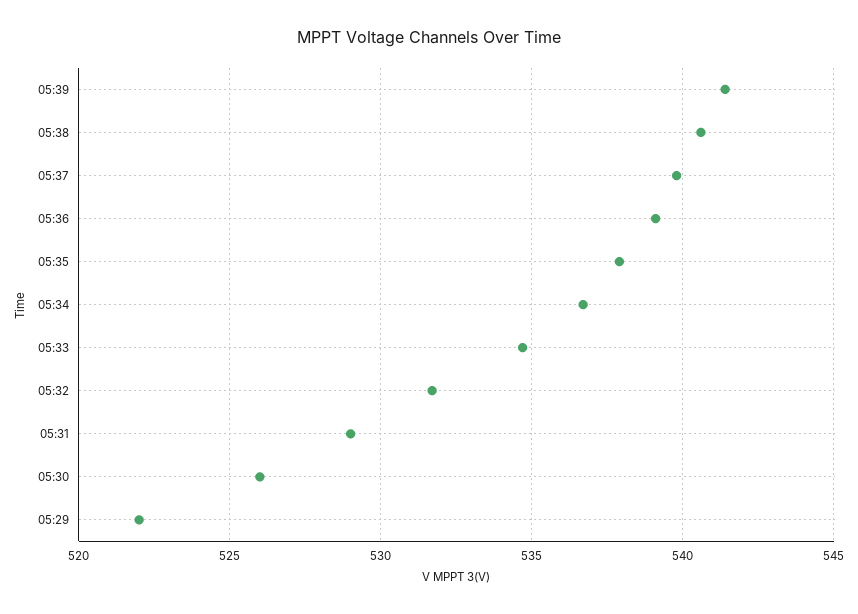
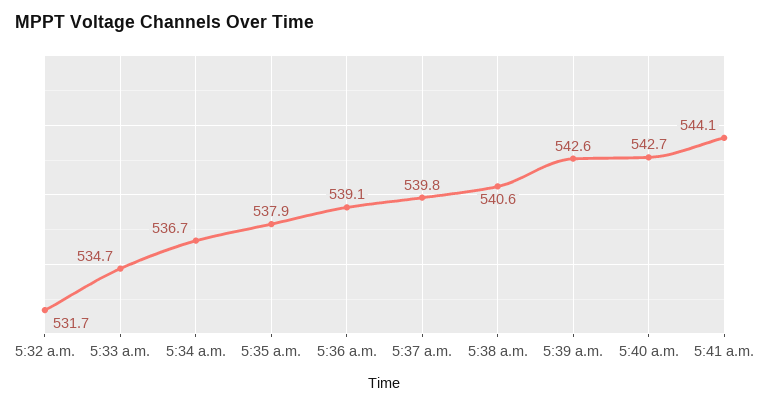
05:39: 541.5 -> 542.6
05:31: 529 -> none
05:30: 526 -> none
05:29: 522 -> none
5:40 a.m.: none -> 542.7
5:41 a.m.: none -> 544.1

